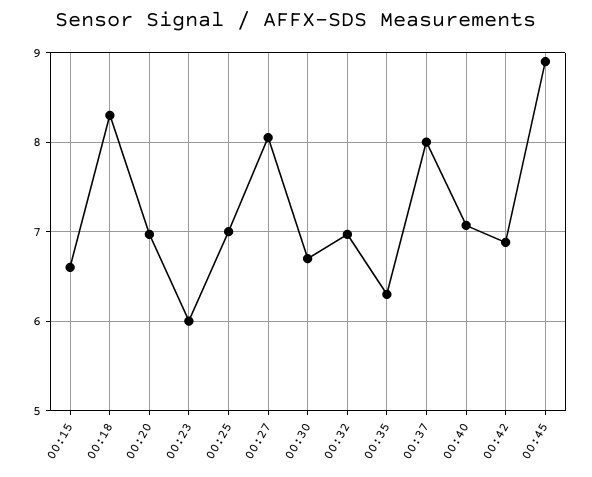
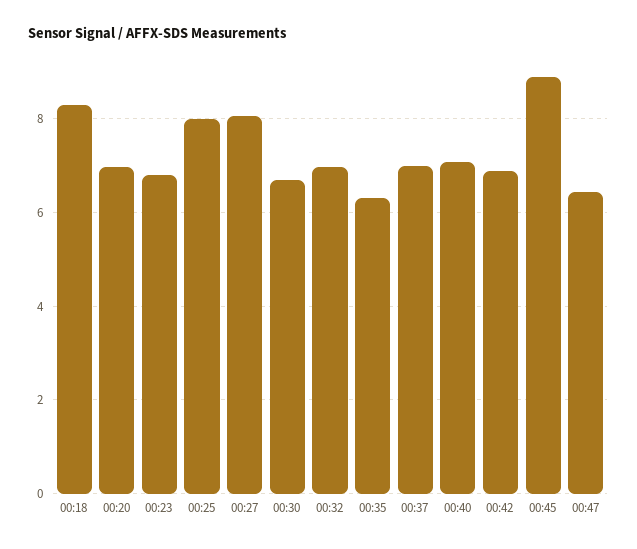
00:15: 6.6 -> none
00:23: 6 -> 6.8
00:25: 7 -> 8
00:37: 8 -> 7
00:47: none -> 6.4

